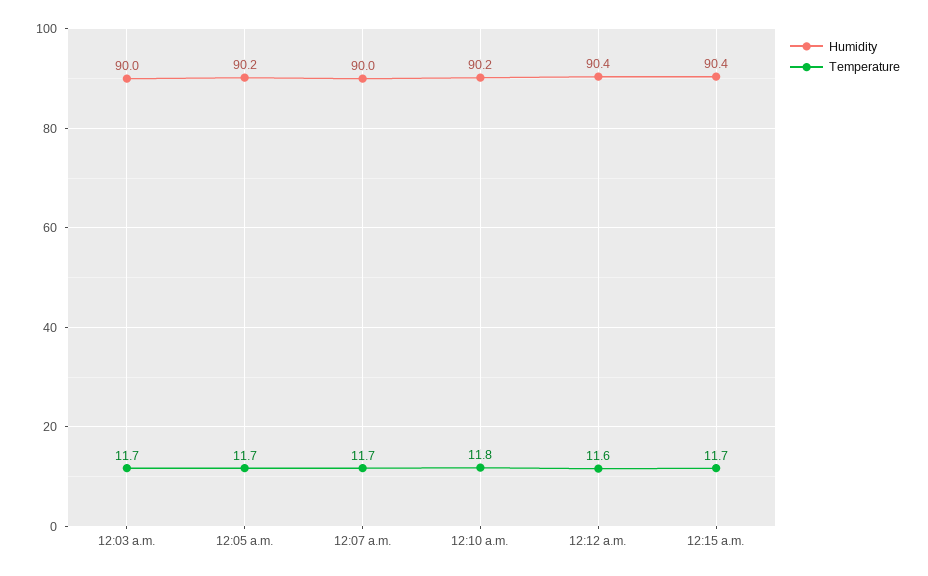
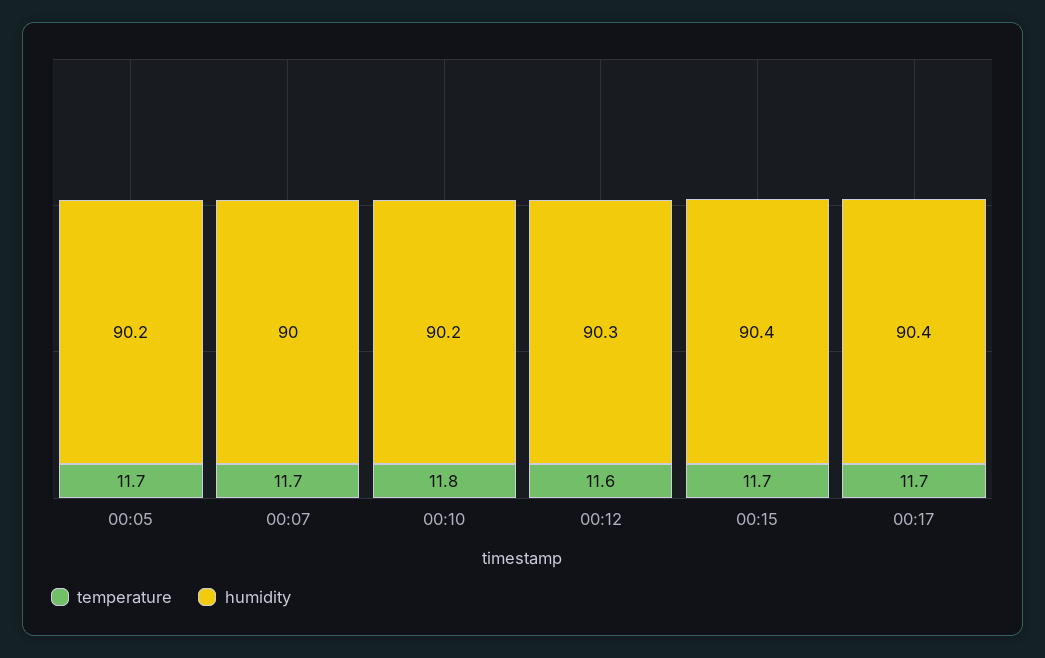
Humidity, 12:03 a.m.: 90 -> none
Temperature, 12:03 a.m.: 11.7 -> none
Humidity, 12:12 a.m.: 90.4 -> 90.3
Temperature, 00:17: none -> 11.7
Humidity, 00:17: none -> 90.4

